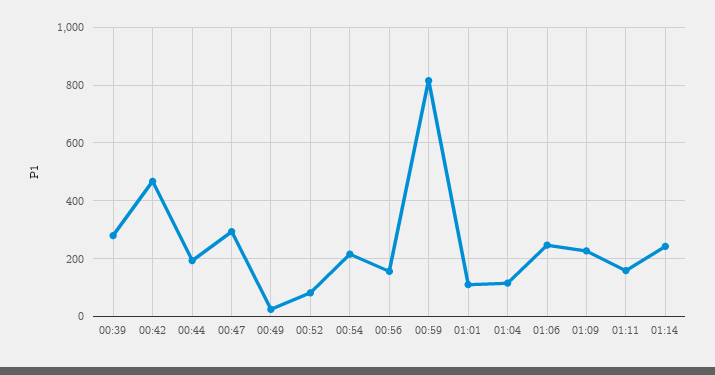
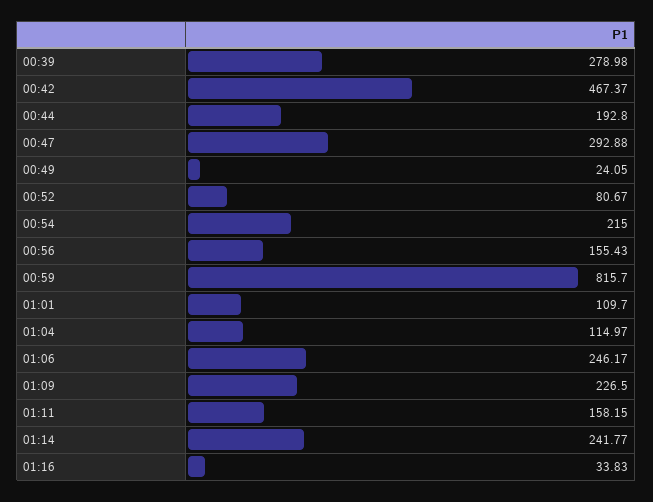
01:16: none -> 33.83

